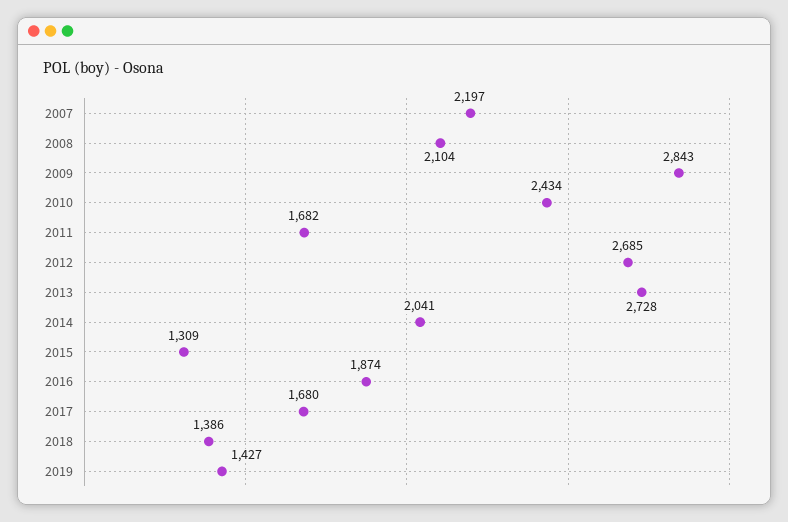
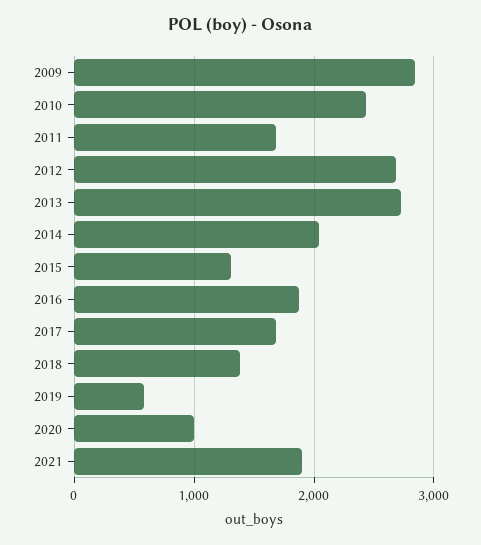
2007: 2197 -> none
2008: 2104 -> none
2019: 1427 -> 600
2020: none -> 1000
2021: none -> 1900

